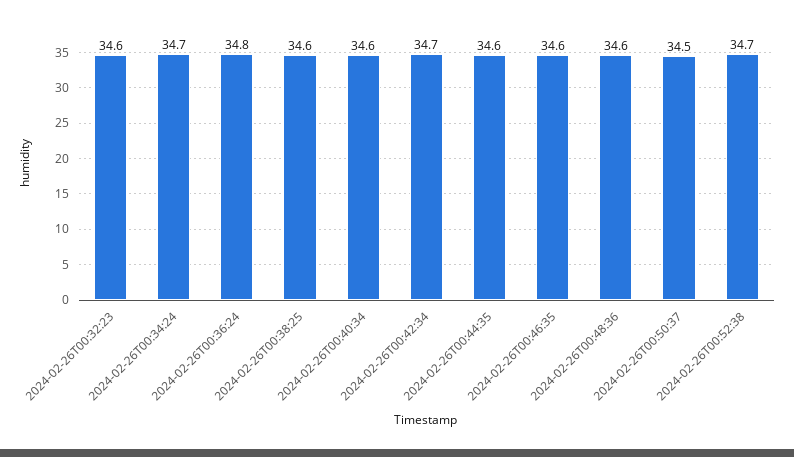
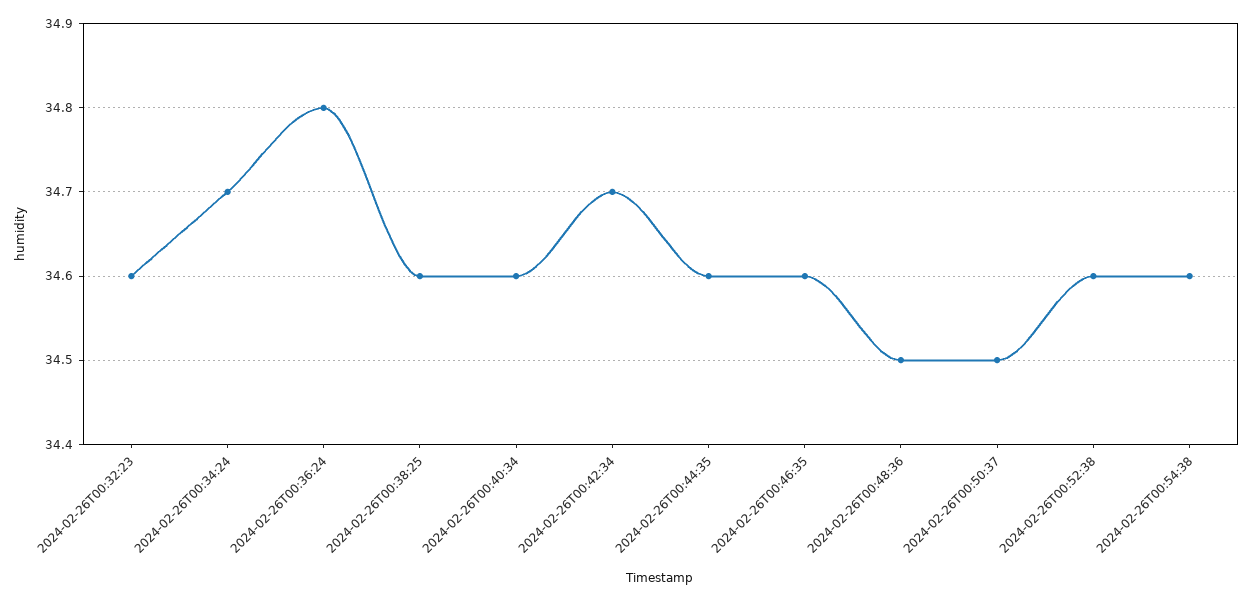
2024-02-26T00:48:36: 34.6 -> 34.5
2024-02-26T00:52:38: 34.7 -> 34.6
2024-02-26T00:54:38: none -> 34.6

